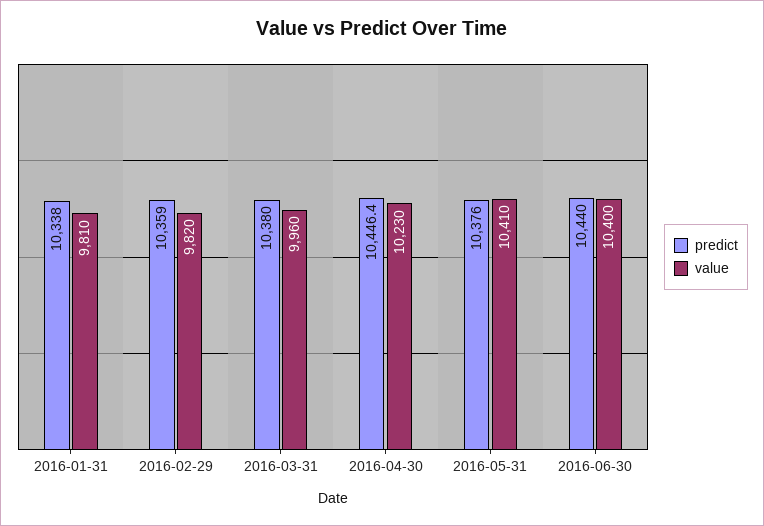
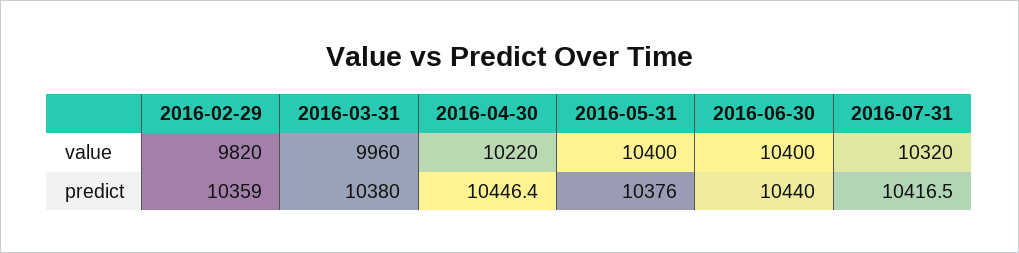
predict, 2016-01-31: 10338 -> none
value, 2016-01-31: 9810 -> none
value, 2016-04-30: 10230 -> 10220
value, 2016-05-31: 10410 -> 10400
value, 2016-07-31: none -> 10320
predict, 2016-07-31: none -> 10416.5

